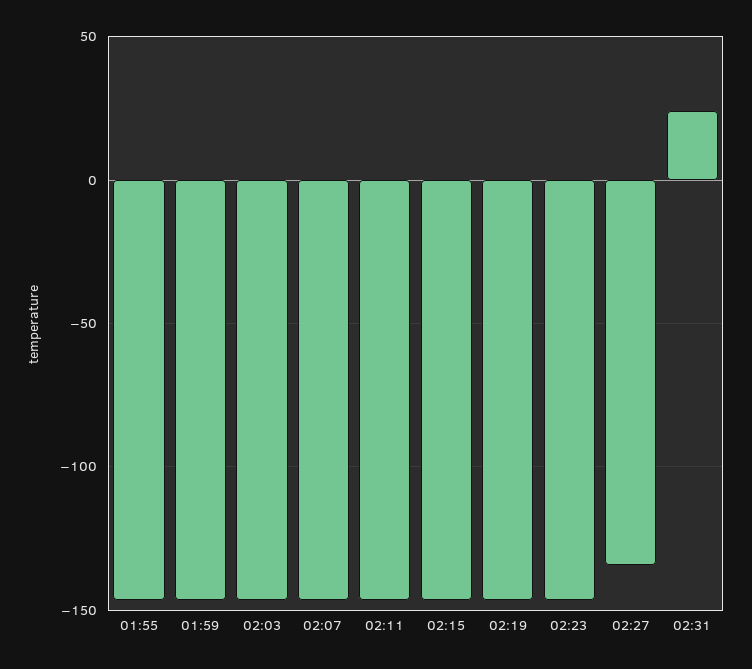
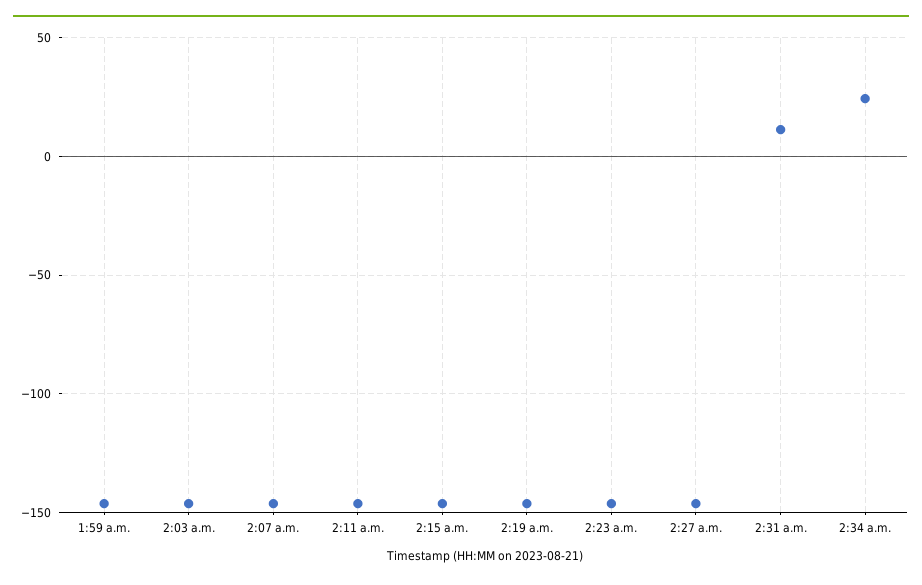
01:55: -145 -> none
02:27: -135 -> -145
02:31: 25 -> 10
2:34 a.m.: none -> 25

